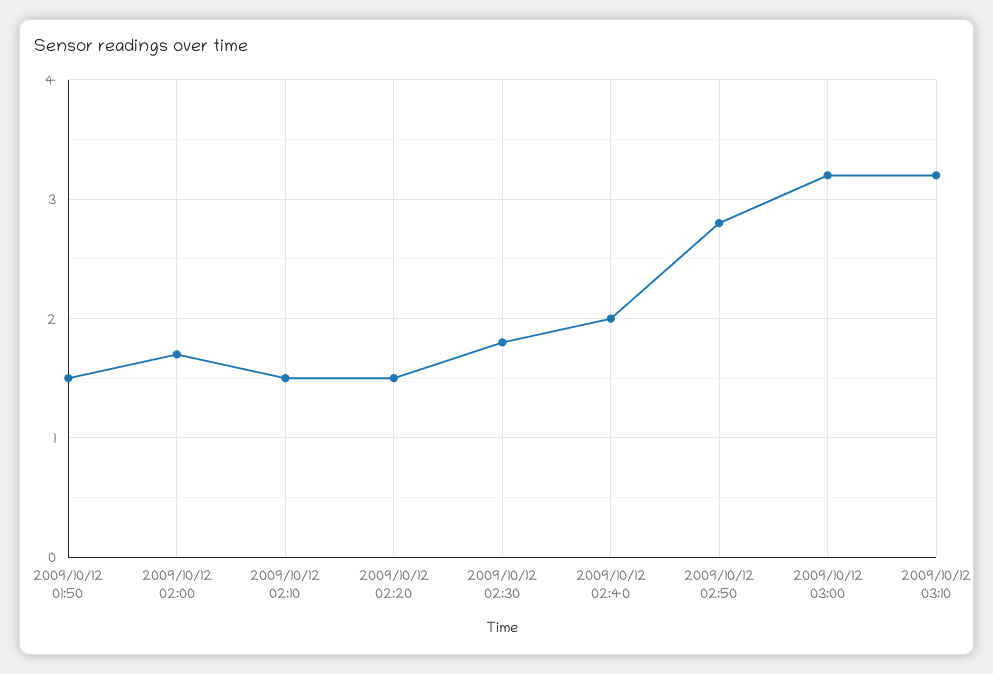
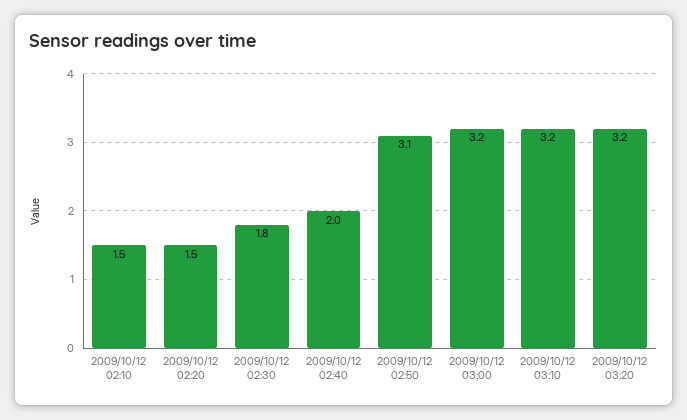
2009/10/12 01:50: 1.5 -> none
2009/10/12 02:00: 1.7 -> none
2009/10/12 02:50: 2.8 -> 3.1
2009/10/12 03:20: none -> 3.2

